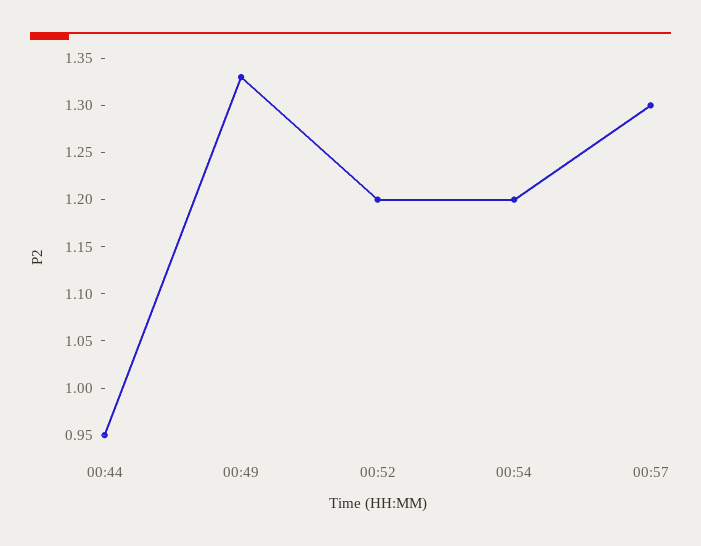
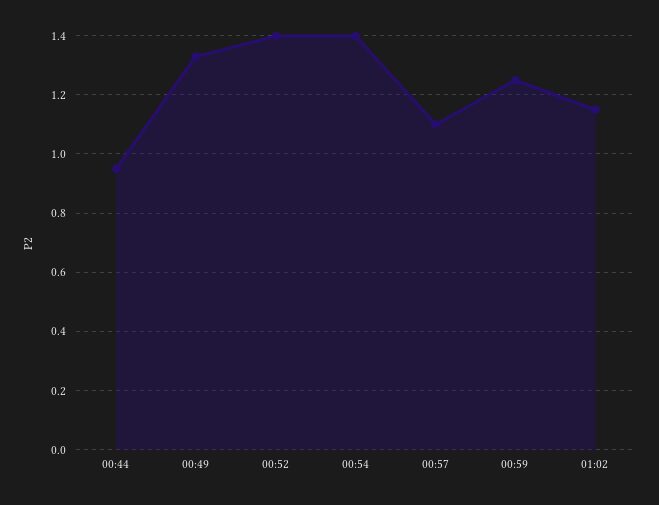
00:52: 1.2 -> 1.4
00:54: 1.2 -> 1.4
00:57: 1.3 -> 1.1
00:59: none -> 1.25
01:02: none -> 1.15

